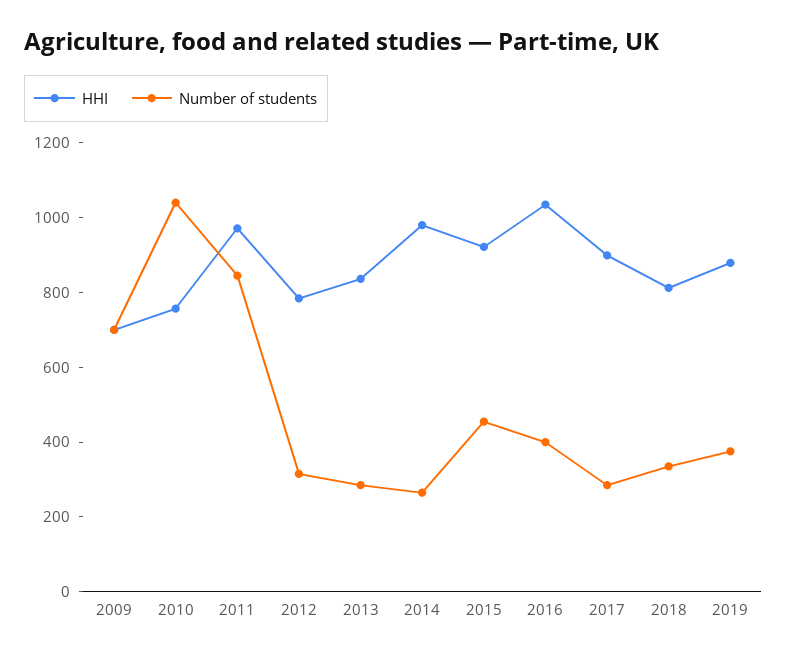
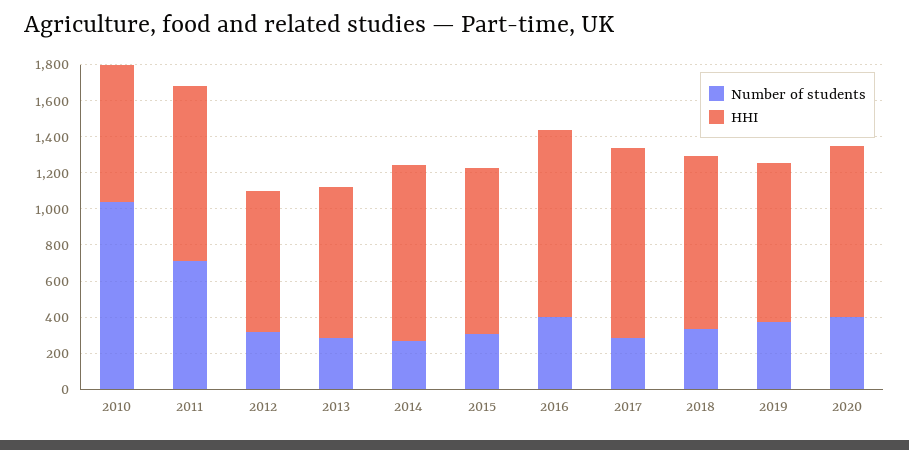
HHI, 2009: 700 -> none
Number of students, 2009: 700 -> none
Number of students, 2011: 850 -> 700
Number of students, 2015: 450 -> 300
HHI, 2017: 900 -> 1050
HHI, 2018: 800 -> 950
Number of students, 2020: none -> 400
HHI, 2020: none -> 950

